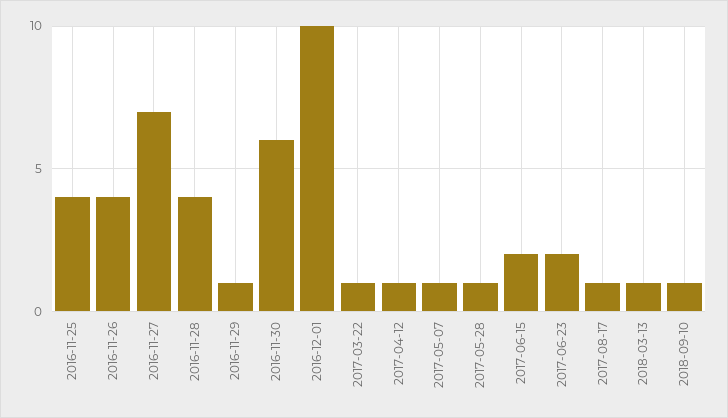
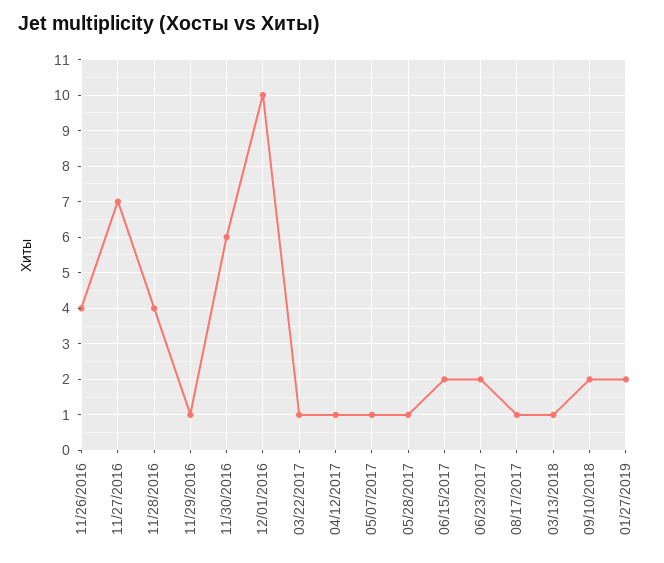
2016-11-25: 4 -> none
2018-09-10: 1 -> 2
01/27/2019: none -> 2

